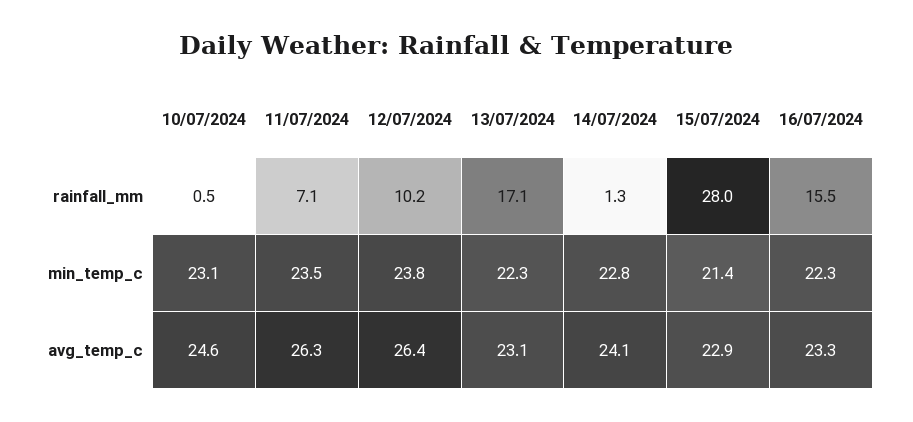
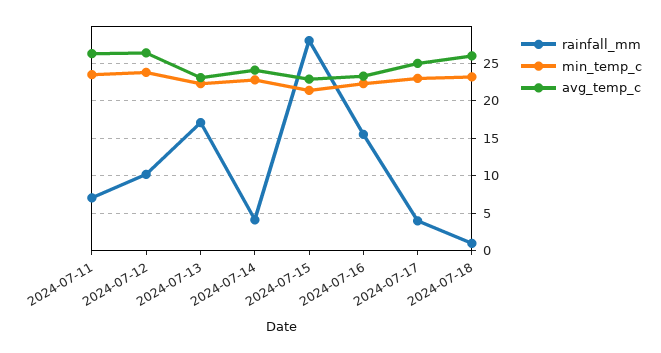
rainfall_mm, 10/07/2024: 0.5 -> none
rainfall_mm, 14/07/2024: 1.3 -> 4
min_temp_c, 10/07/2024: 23.1 -> none
avg_temp_c, 10/07/2024: 24.6 -> none
rainfall_mm, 2024-07-17: none -> 4
min_temp_c, 2024-07-17: none -> 23
avg_temp_c, 2024-07-17: none -> 25
rainfall_mm, 2024-07-18: none -> 1
min_temp_c, 2024-07-18: none -> 23
avg_temp_c, 2024-07-18: none -> 26

